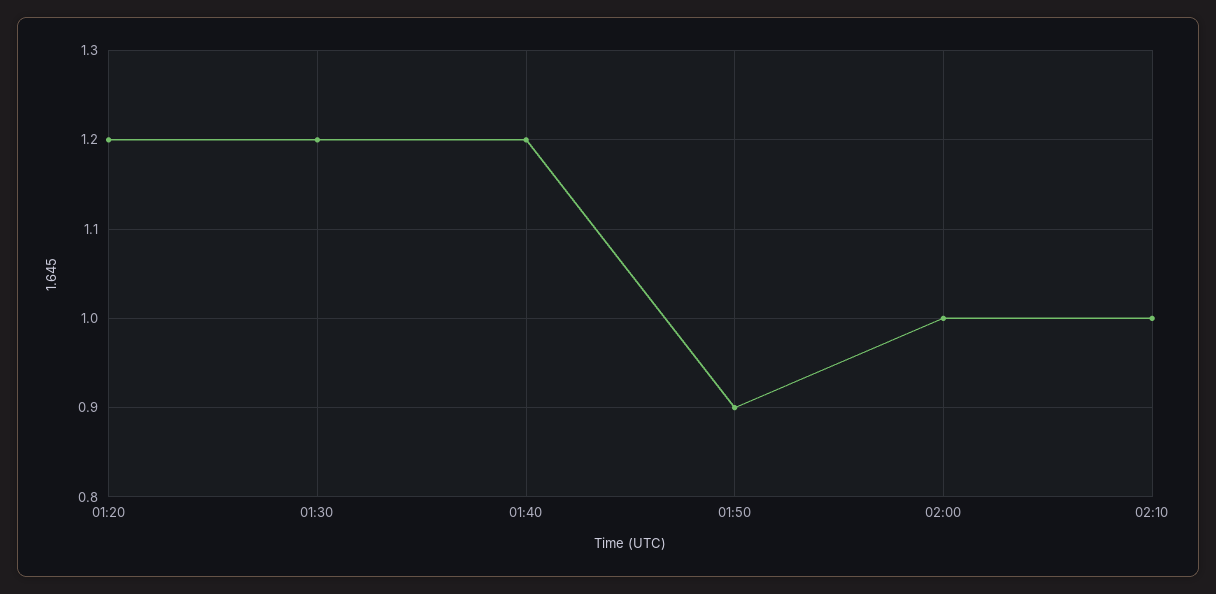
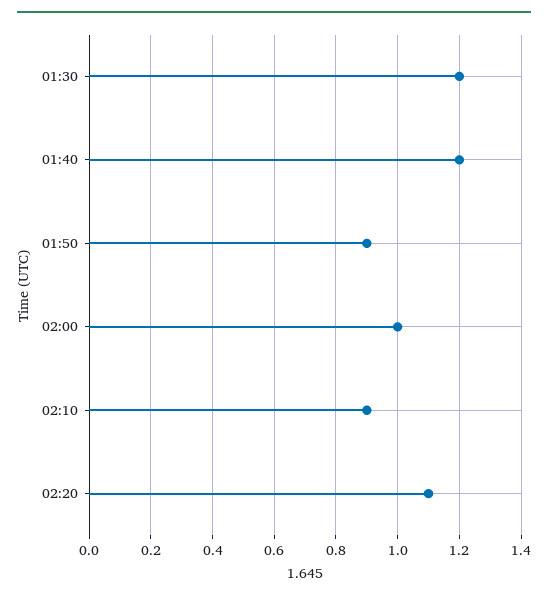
01:20: 1.2 -> none
02:10: 1 -> 0.9
02:20: none -> 1.1

